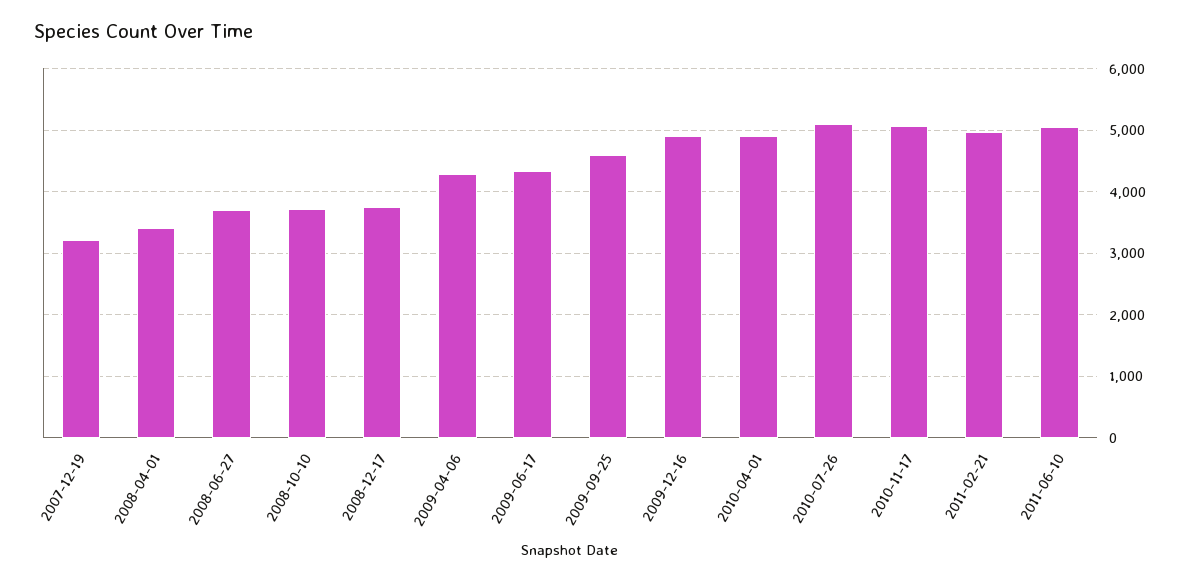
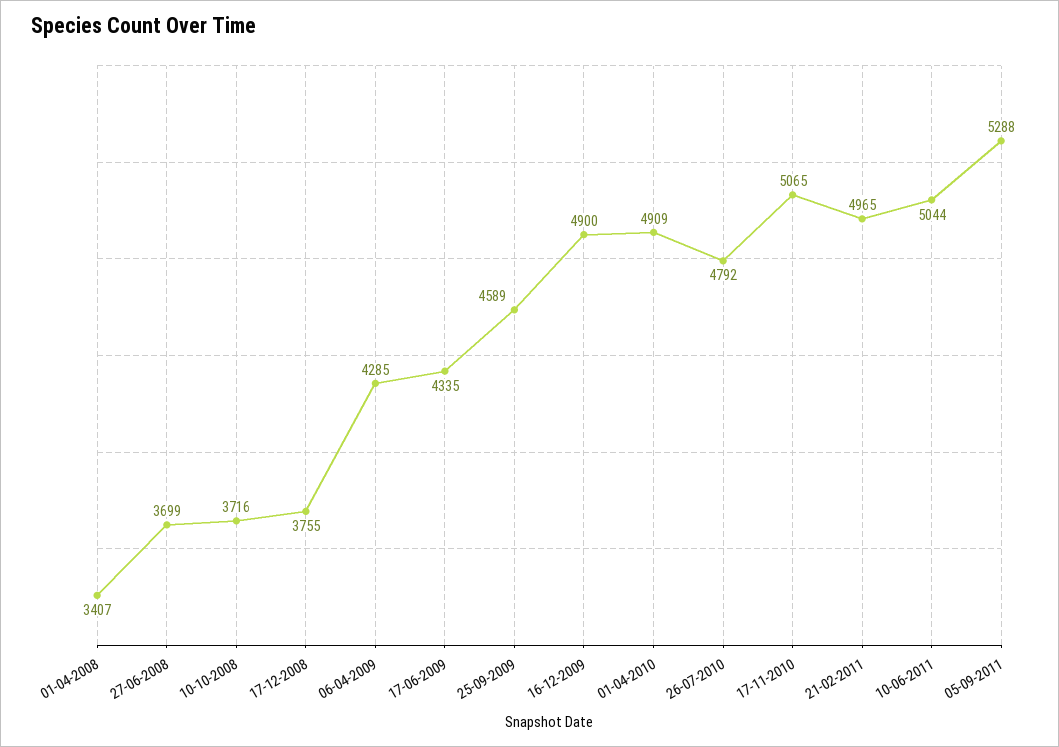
2007-12-19: 3200 -> none
2010-07-26: 5100 -> 4792
05-09-2011: none -> 5288

